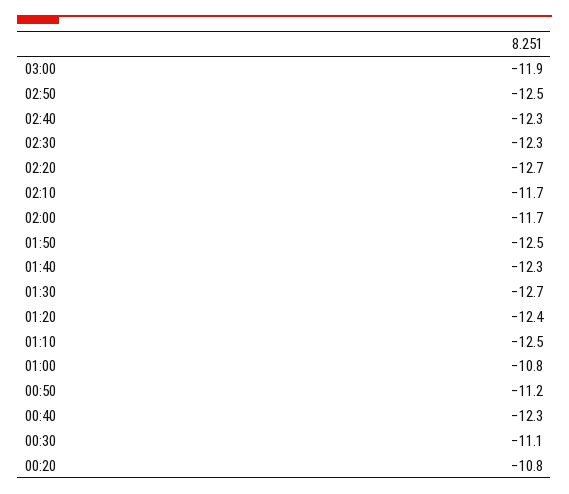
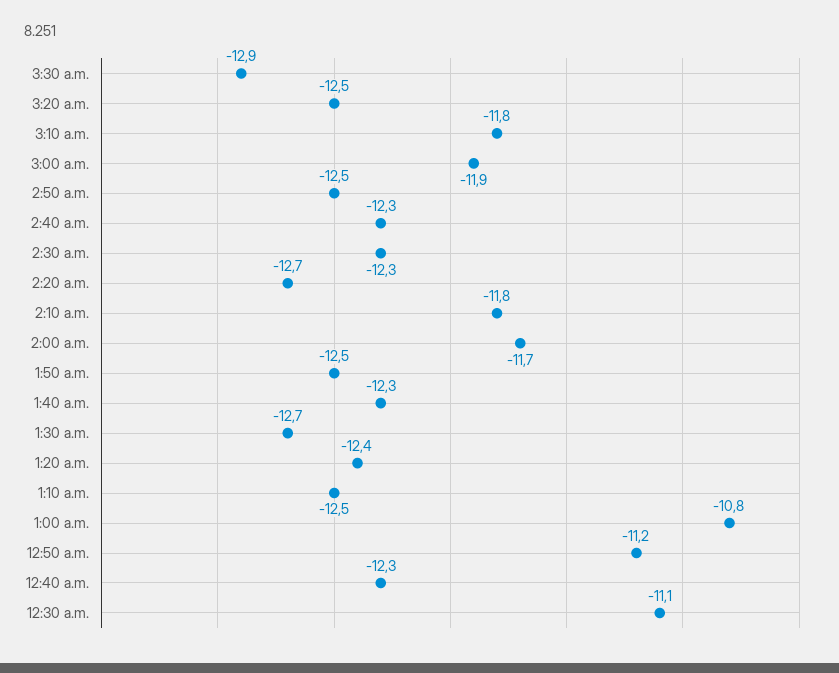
02:10: -11.7 -> -11.8
00:20: -10.8 -> none
3:30 a.m.: none -> -12.9
3:20 a.m.: none -> -12.5
3:10 a.m.: none -> -11.8

